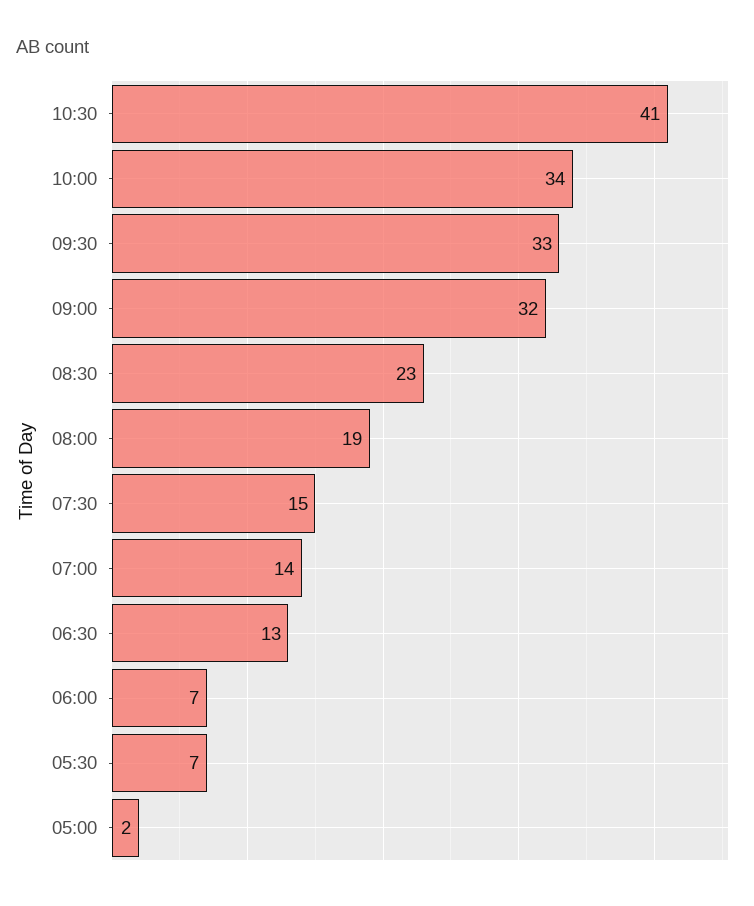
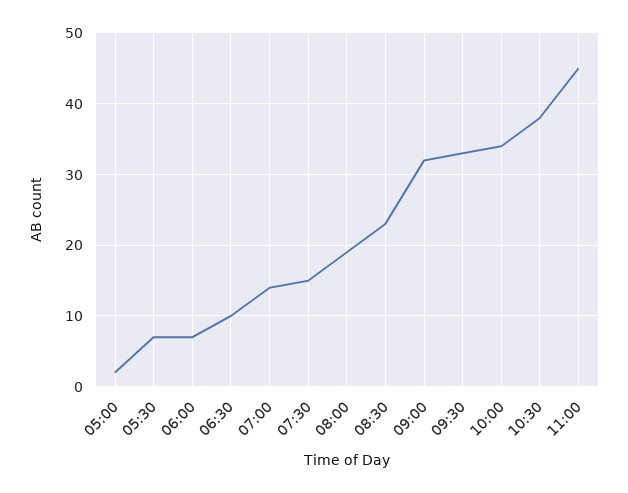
10:30: 41 -> 38
06:30: 13 -> 10
11:00: none -> 45

